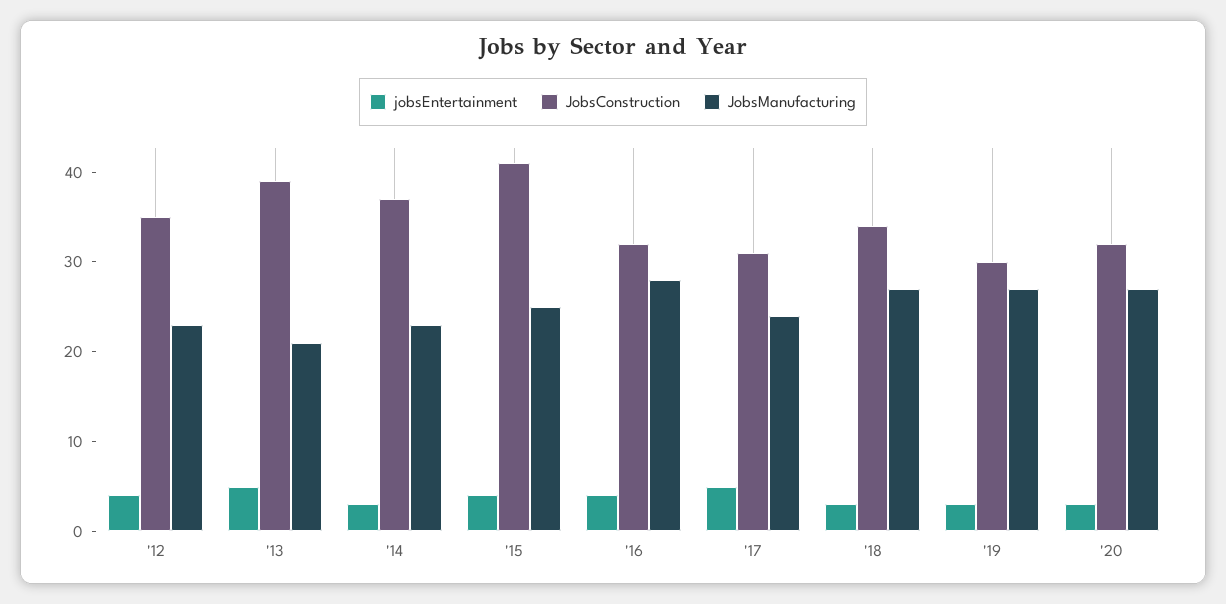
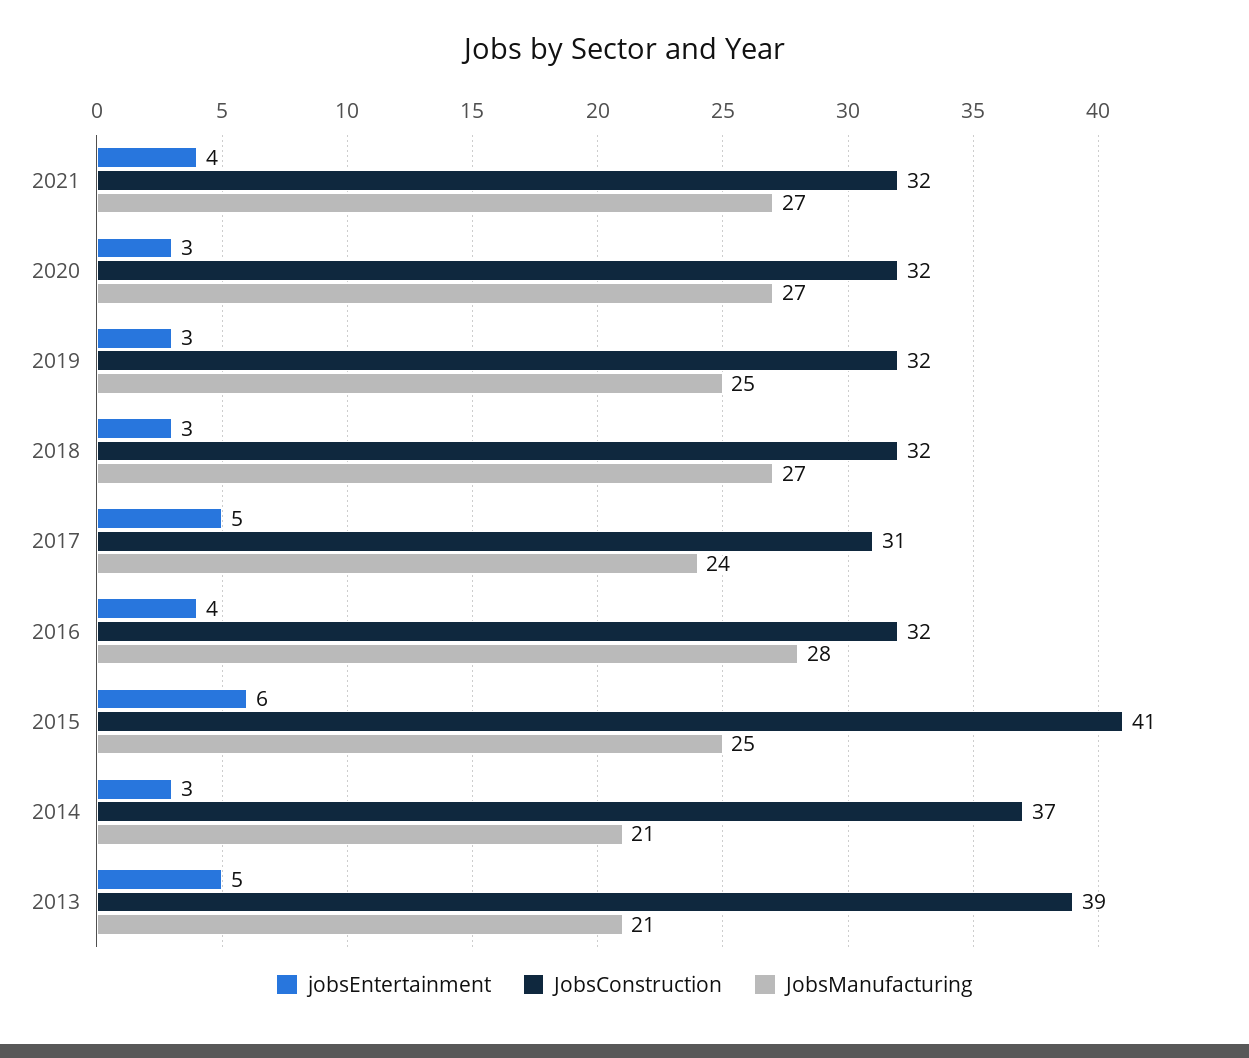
jobsEntertainment, '12: 4 -> none
JobsConstruction, '12: 35 -> none
JobsManufacturing, '12: 23 -> none
JobsManufacturing, '14: 23 -> 21
jobsEntertainment, '15: 4 -> 6
JobsConstruction, '18: 34 -> 32
JobsConstruction, '19: 30 -> 32
JobsManufacturing, '19: 27 -> 25
jobsEntertainment, 2021: none -> 4
JobsConstruction, 2021: none -> 32
JobsManufacturing, 2021: none -> 27

